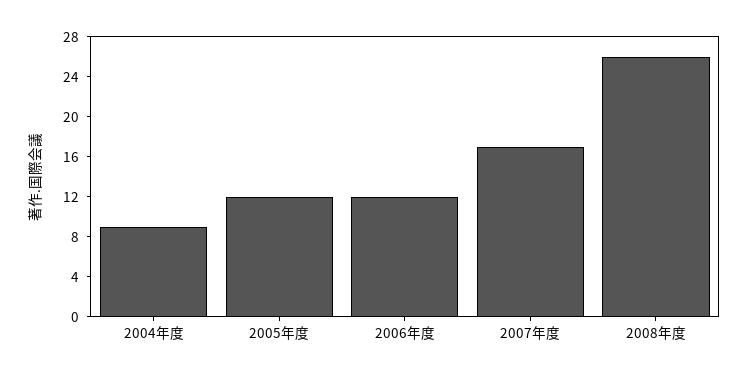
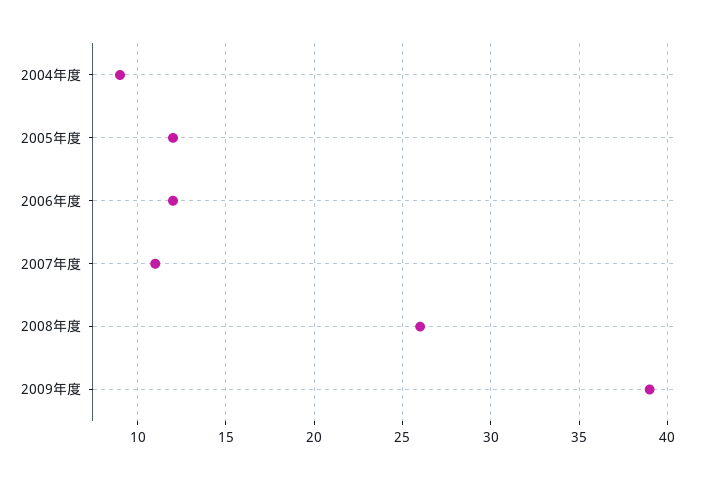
2007年度: 17 -> 11
2009年度: none -> 39

